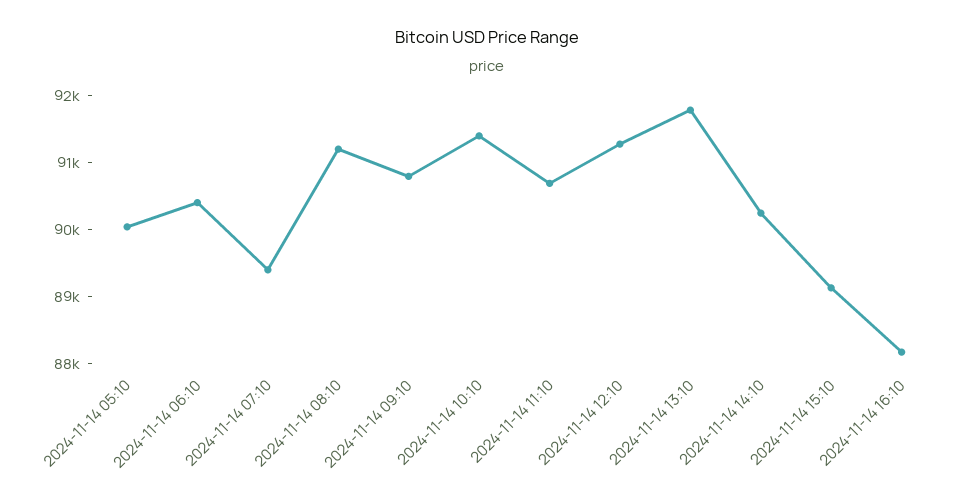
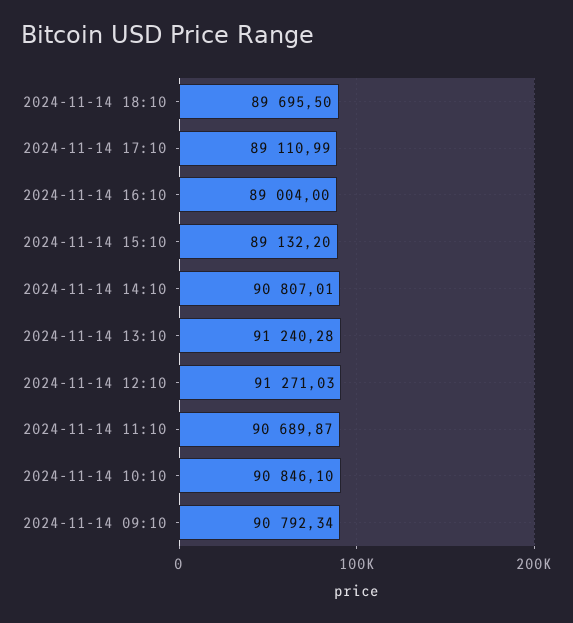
2024-11-14 05:10: 90000 -> none
2024-11-14 06:10: 90400 -> none
2024-11-14 07:10: 89400 -> none
2024-11-14 08:10: 91200 -> none
2024-11-14 10:10: 91400 -> 90846.1
2024-11-14 13:10: 91800 -> 91240.28
2024-11-14 14:10: 90200 -> 90807.01
2024-11-14 16:10: 88200 -> 89004
2024-11-14 18:10: none -> 89695.5
2024-11-14 17:10: none -> 89110.99

